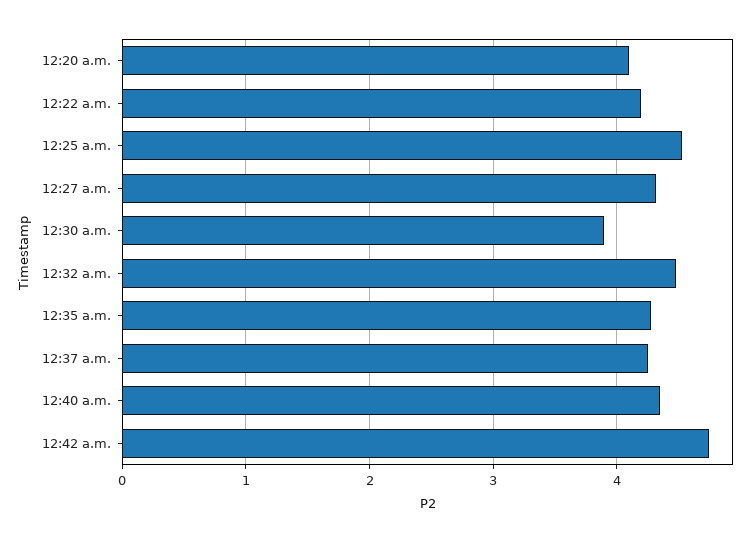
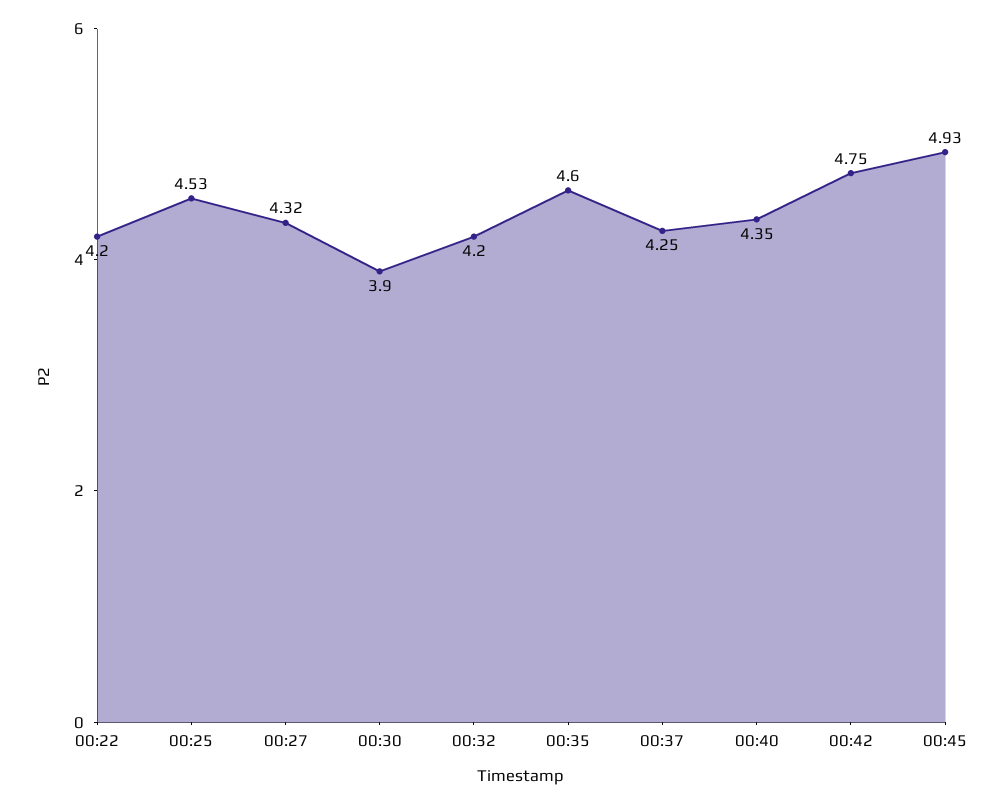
12:20 a.m.: 4.1 -> none
12:32 a.m.: 4.5 -> 4.2
12:35 a.m.: 4.3 -> 4.6
00:45: none -> 4.93

